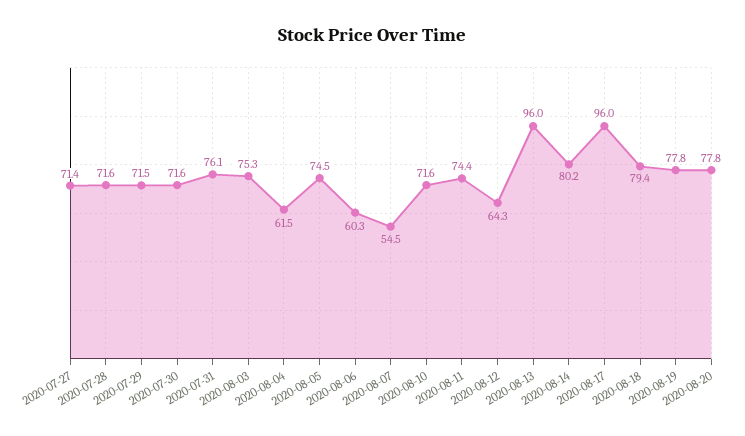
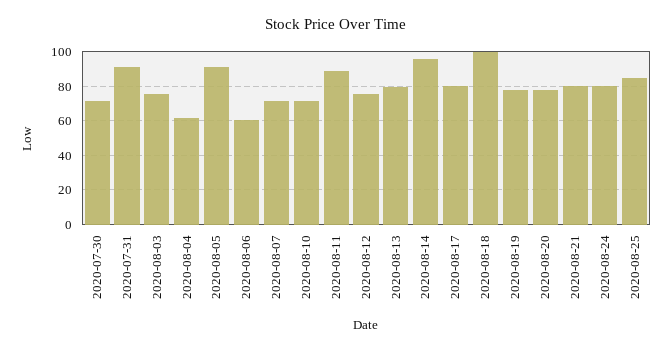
2020-07-27: 71.4 -> none
2020-07-28: 71.6 -> none
2020-07-29: 71.5 -> none
2020-07-31: 76.1 -> 90
2020-08-05: 74.5 -> 90
2020-08-07: 54.5 -> 70
2020-08-11: 74.4 -> 90
2020-08-12: 64.3 -> 75
2020-08-13: 96 -> 80
2020-08-14: 80.2 -> 95
2020-08-17: 96 -> 80
2020-08-18: 79.4 -> 100
2020-08-21: none -> 80
2020-08-24: none -> 80
2020-08-25: none -> 85

